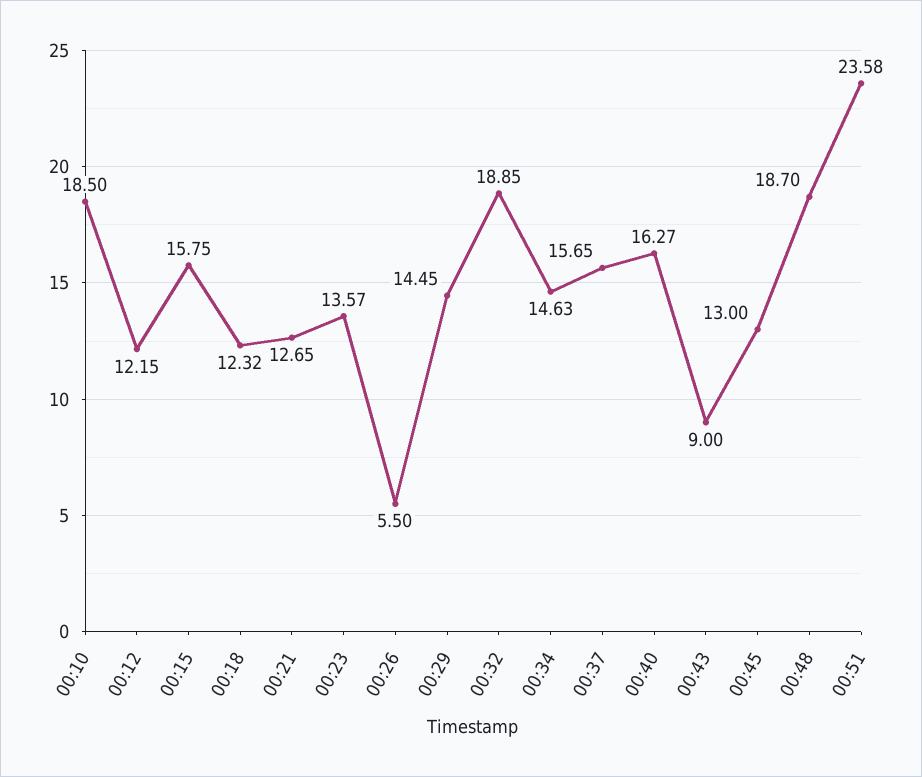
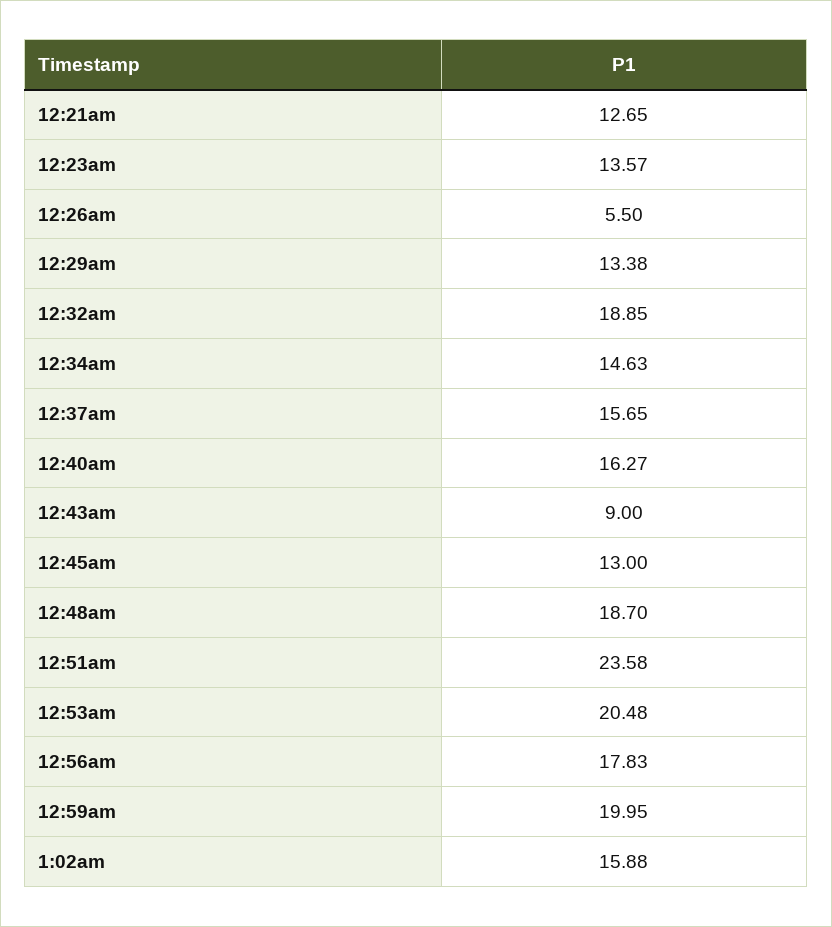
00:10: 18.5 -> none
00:12: 12.15 -> none
00:15: 15.75 -> none
00:18: 12.32 -> none
00:29: 14.45 -> 13.38
12:53am: none -> 20.48
12:56am: none -> 17.83
12:59am: none -> 19.95
1:02am: none -> 15.88

